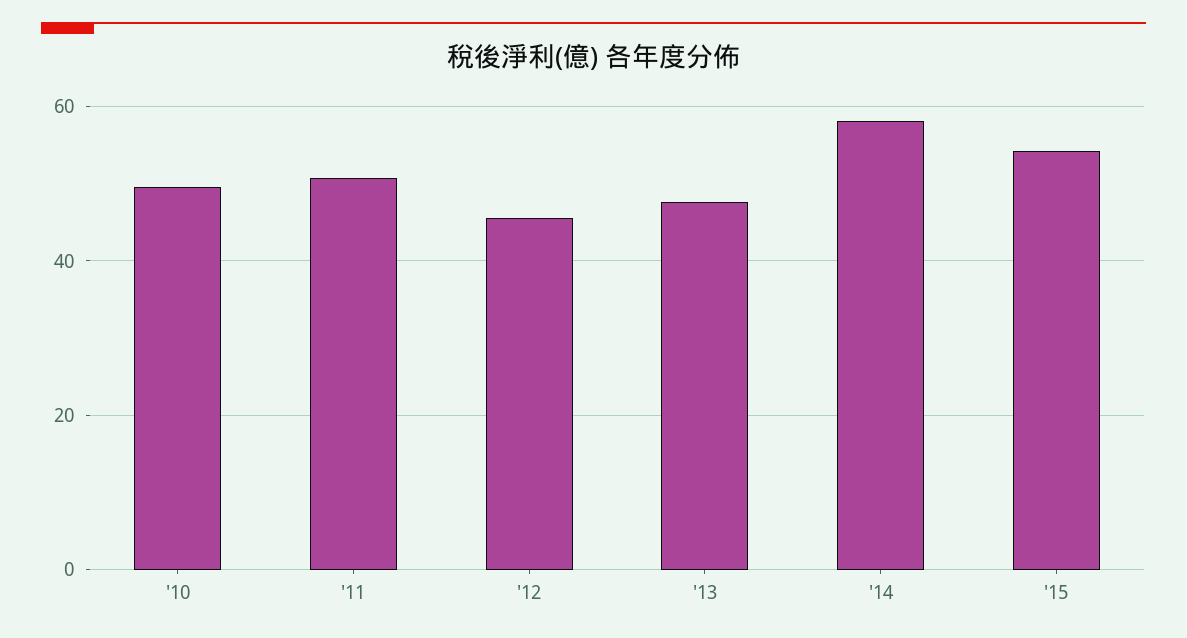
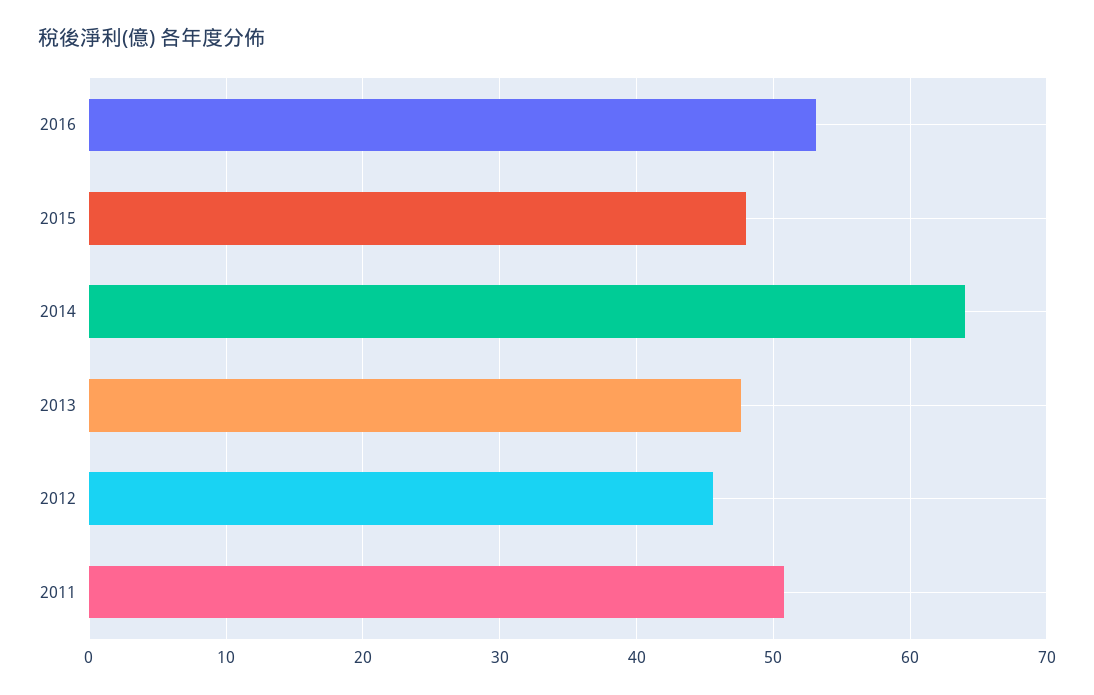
'10: 50 -> none
'14: 58 -> 64
'15: 54 -> 48
2016: none -> 53

